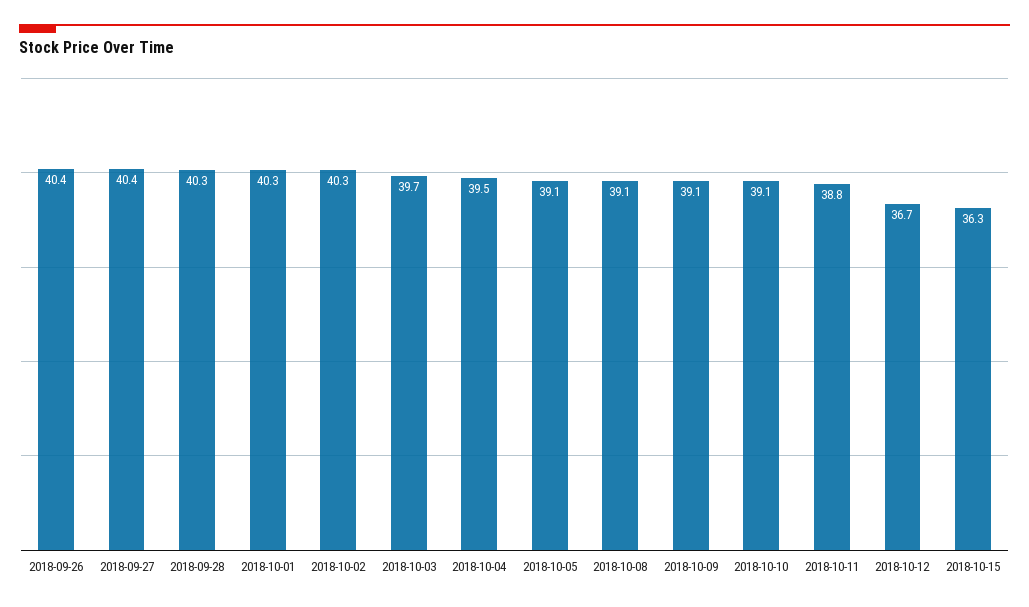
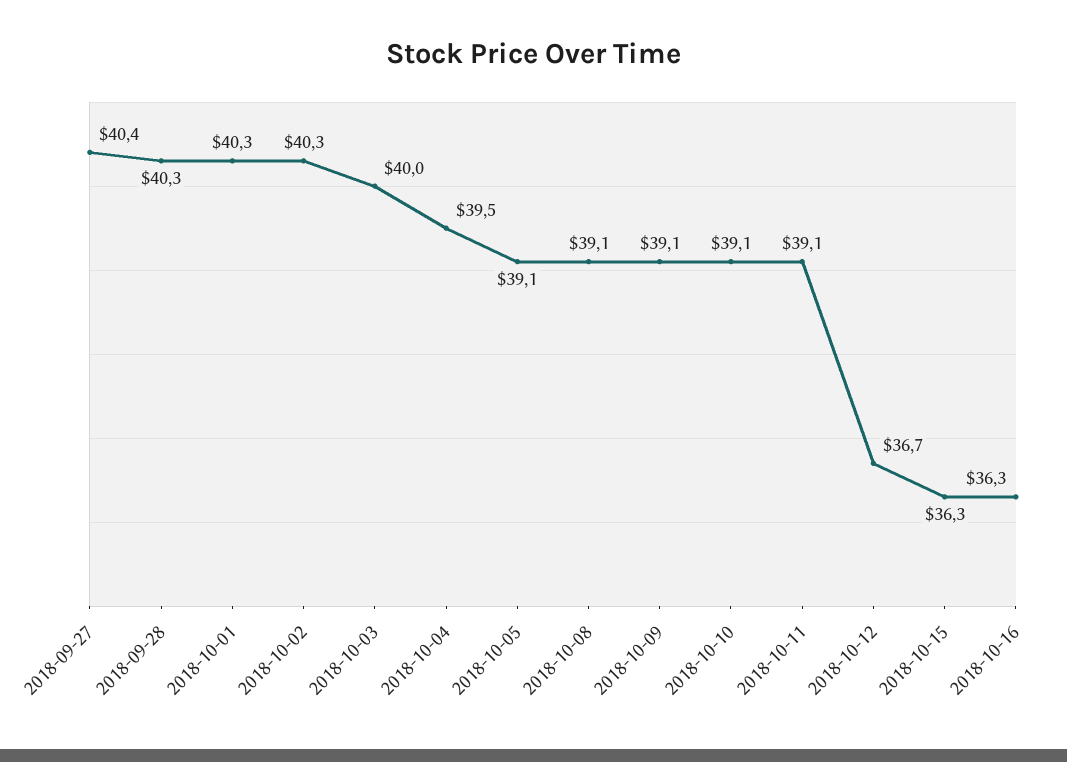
2018-09-26: 40.4 -> none
2018-10-03: 39.7 -> 40
2018-10-11: 38.8 -> 39.1
2018-10-16: none -> 36.3

